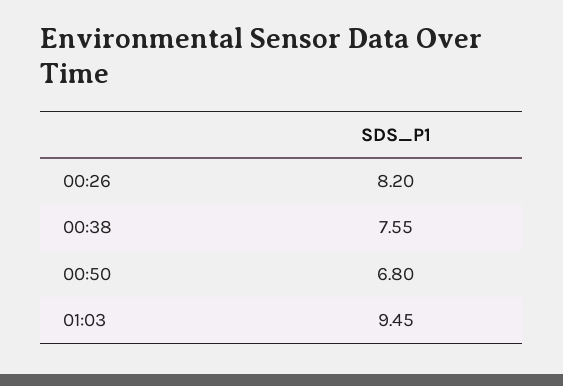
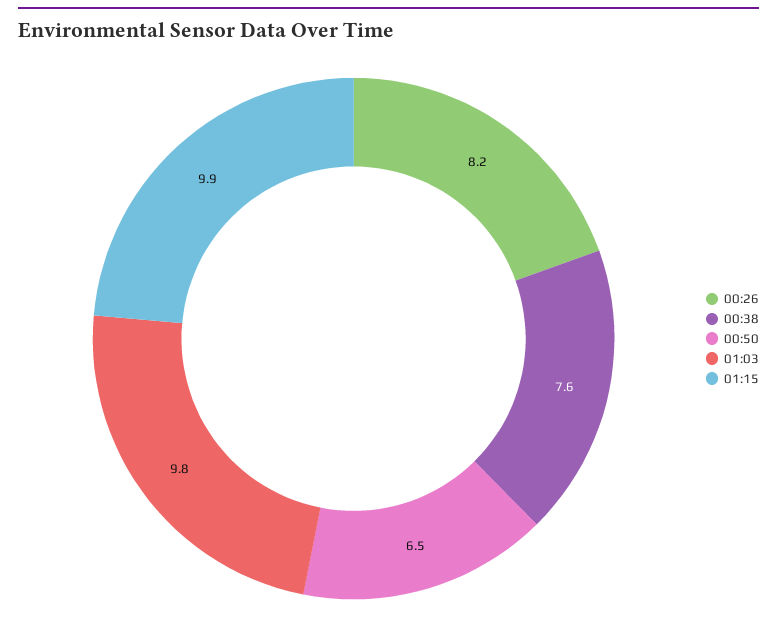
00:50: 6.8 -> 6.5
01:03: 9.45 -> 9.8
01:15: none -> 9.9

